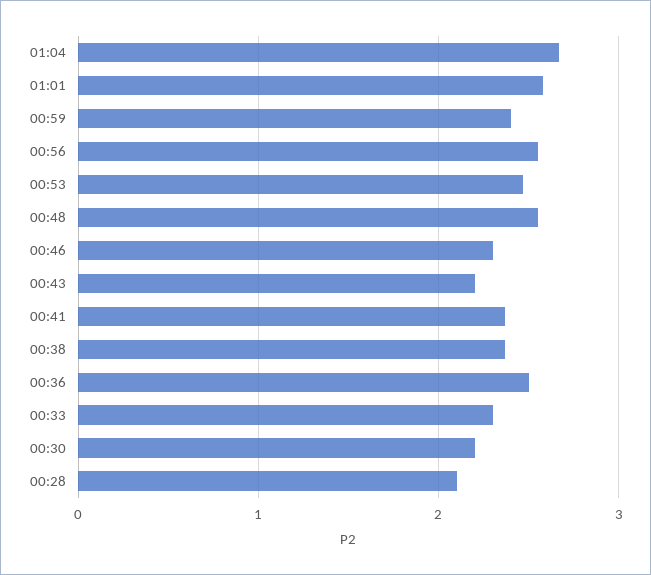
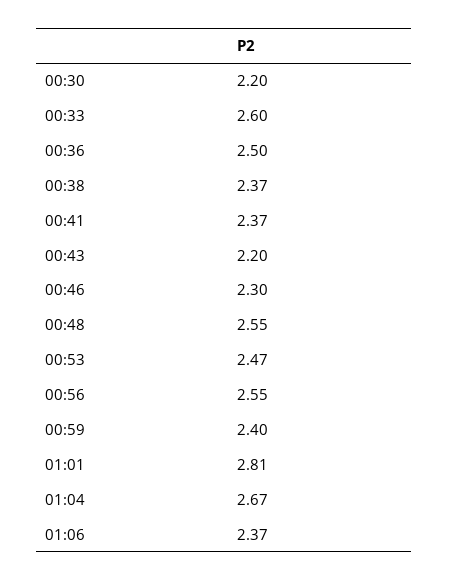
01:01: 2.6 -> 2.81
00:33: 2.3 -> 2.6
00:28: 2.1 -> none
01:06: none -> 2.37

